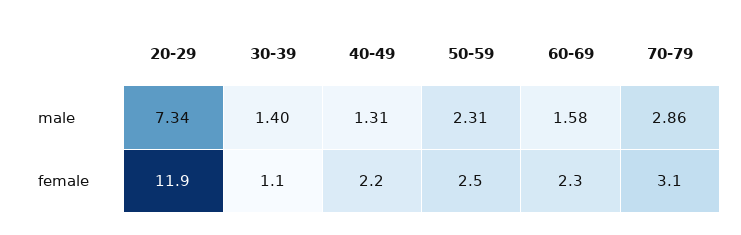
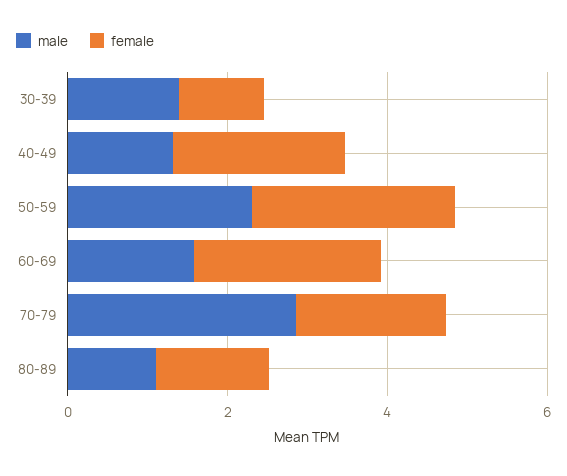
male, 20-29: 7.34 -> none
female, 20-29: 11.9 -> none
female, 70-79: 3.1 -> 2
male, 80-89: none -> 1
female, 80-89: none -> 1.5

